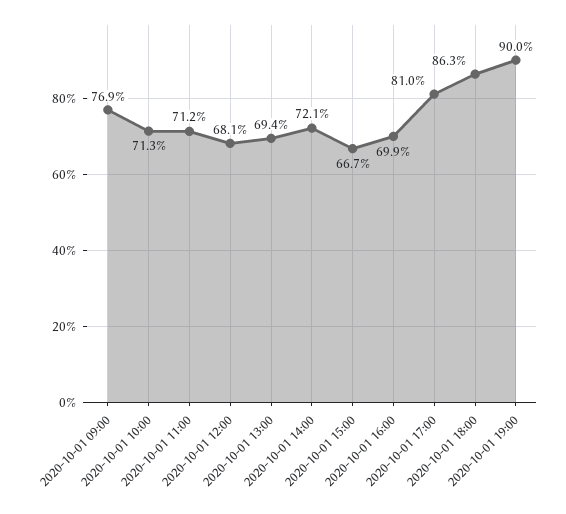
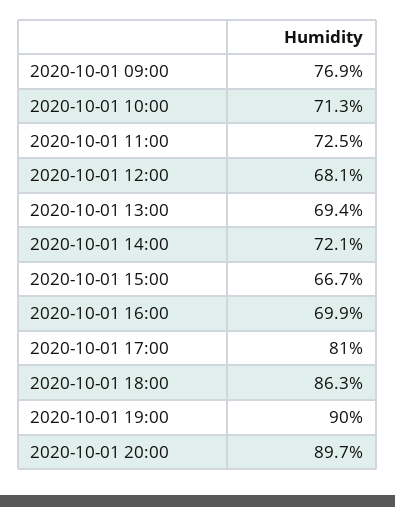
2020-10-01 11:00: 71.2 -> 72.5
2020-10-01 20:00: none -> 89.7

